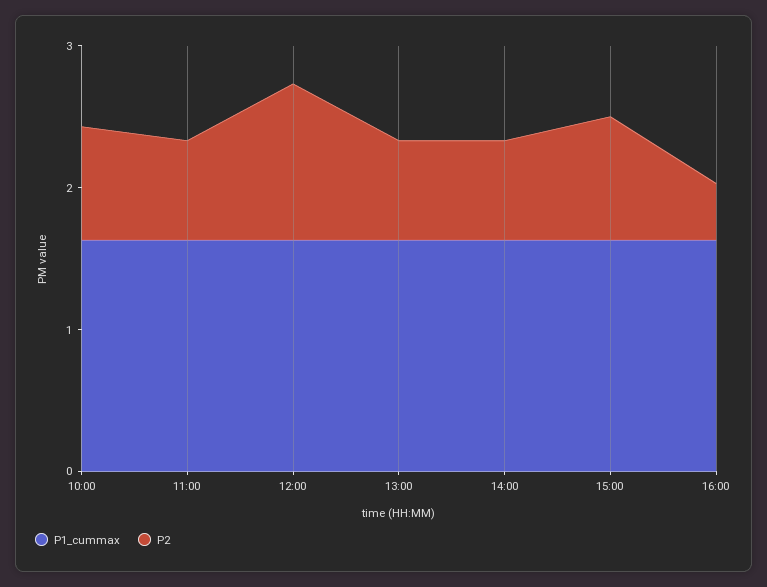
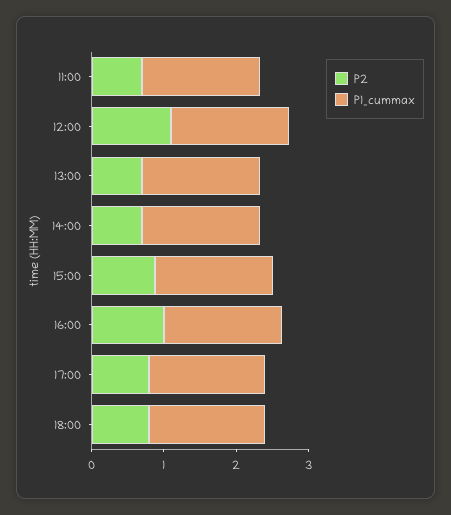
P1_cummax, 10:00: 1.6 -> none
P2, 10:00: 0.8 -> none
P2, 16:00: 0.4 -> 1
P2, 17:00: none -> 0.8
P1_cummax, 17:00: none -> 1.6
P2, 18:00: none -> 0.8
P1_cummax, 18:00: none -> 1.6

